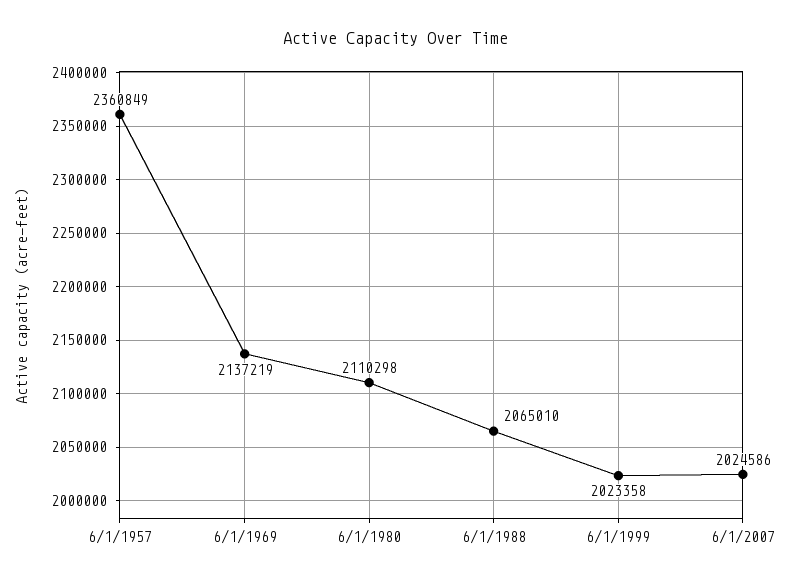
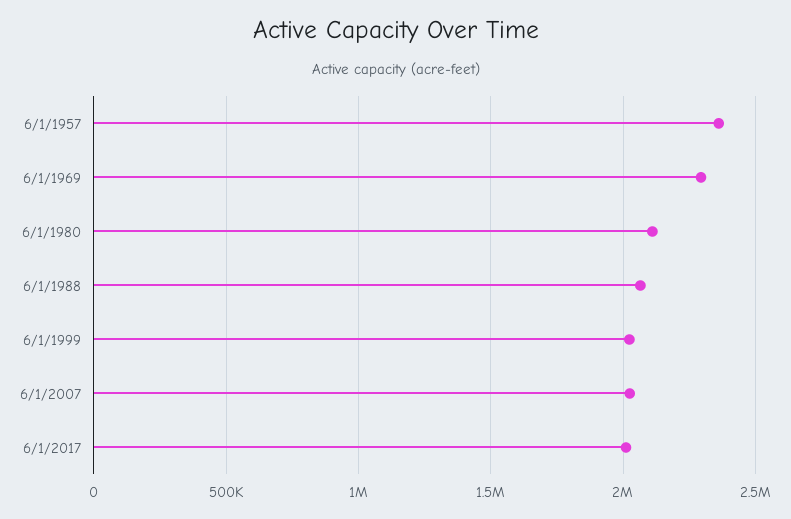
6/1/1969: 2137219 -> 2300000
6/1/2017: none -> 2000000

